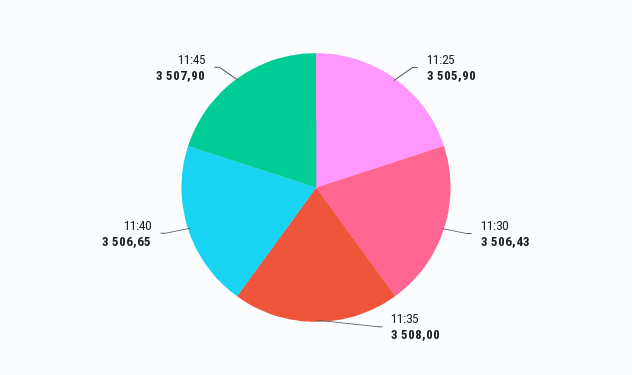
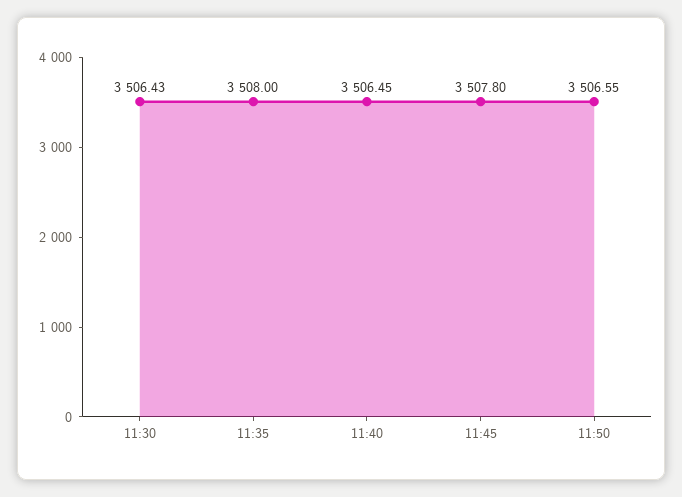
11:25: 3505.9 -> none
11:40: 3506.65 -> 3506.45
11:45: 3507.9 -> 3507.8
11:50: none -> 3506.55

